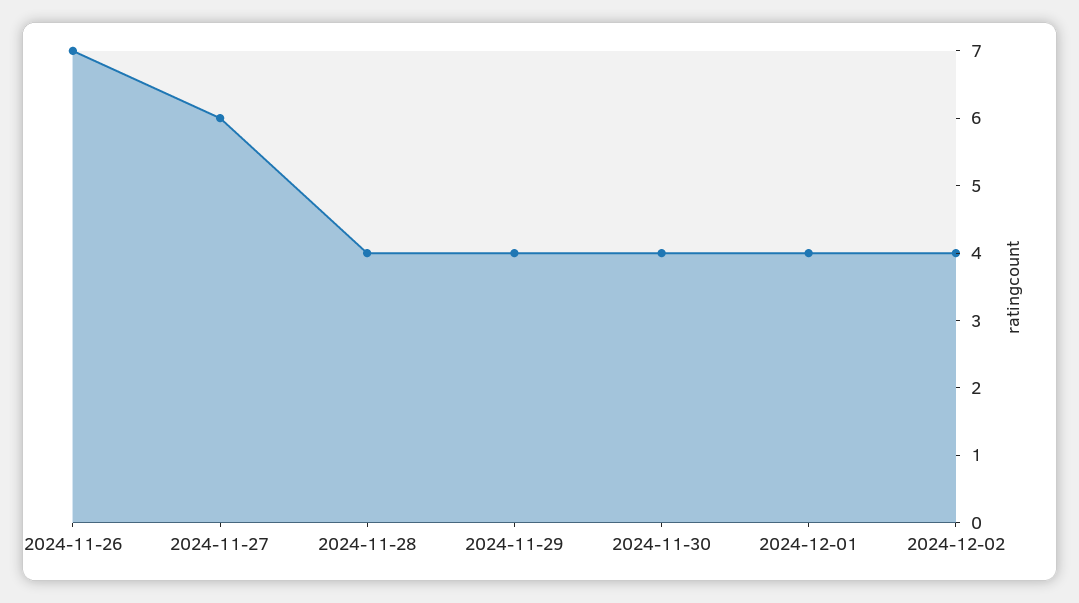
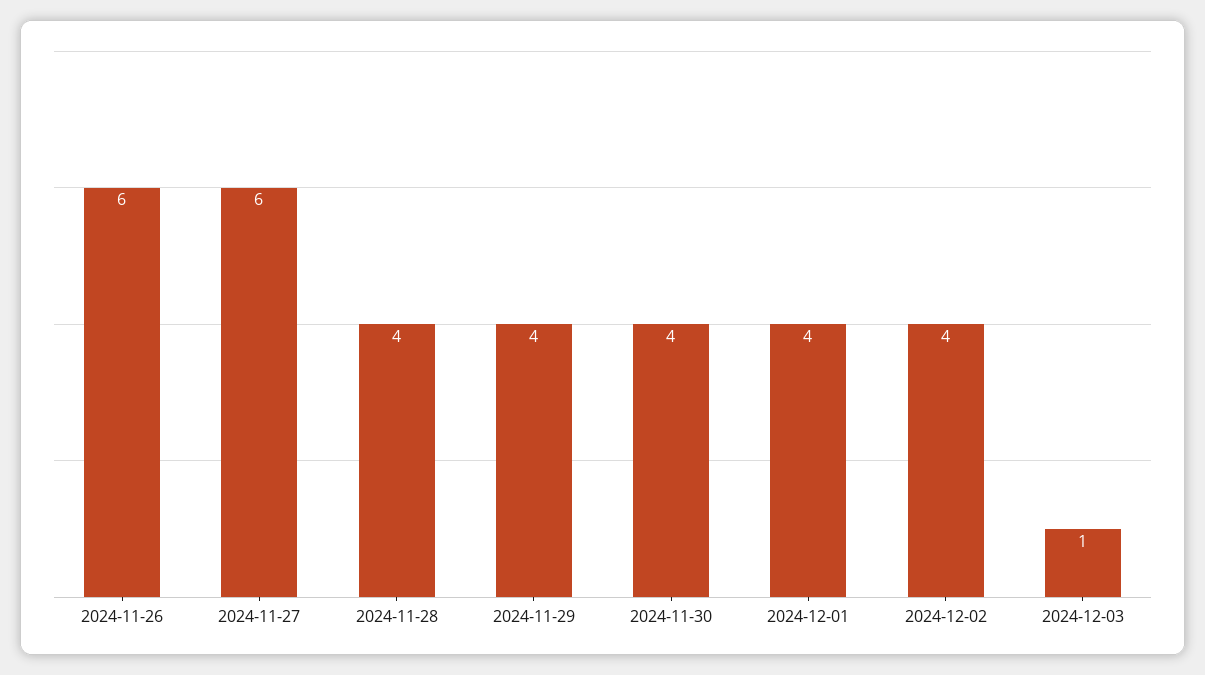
2024-11-26: 7 -> 6
2024-12-03: none -> 1

